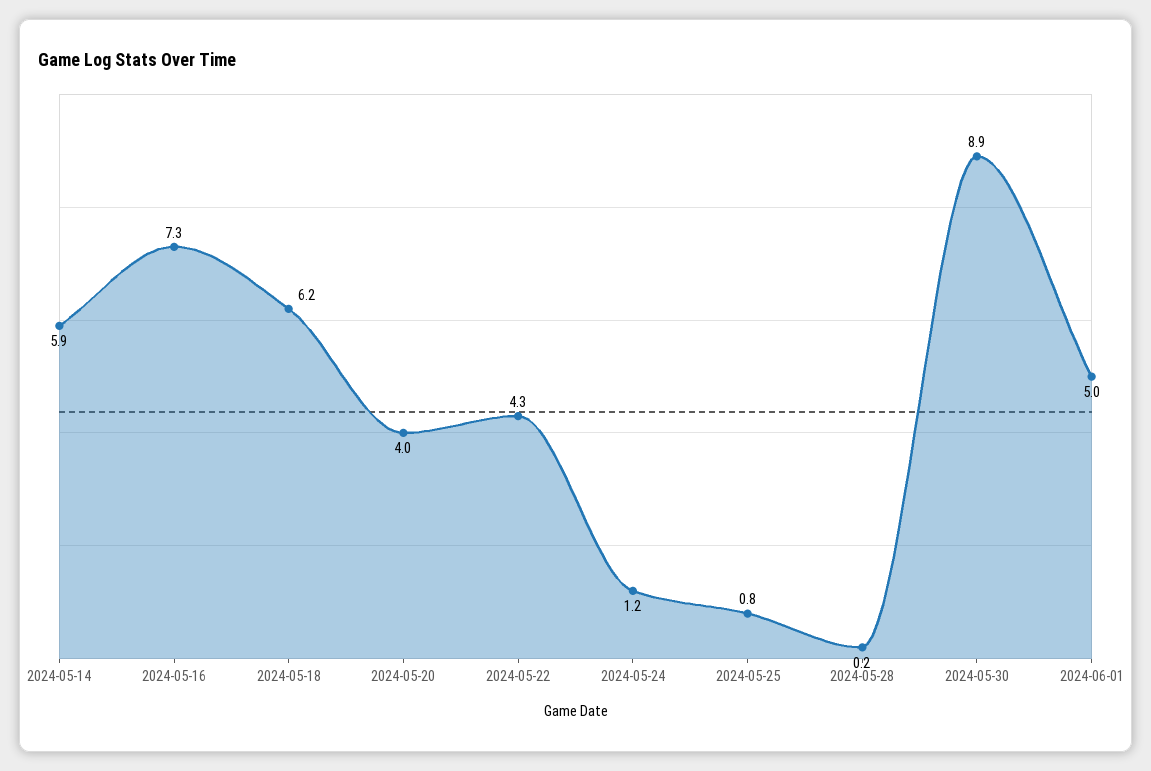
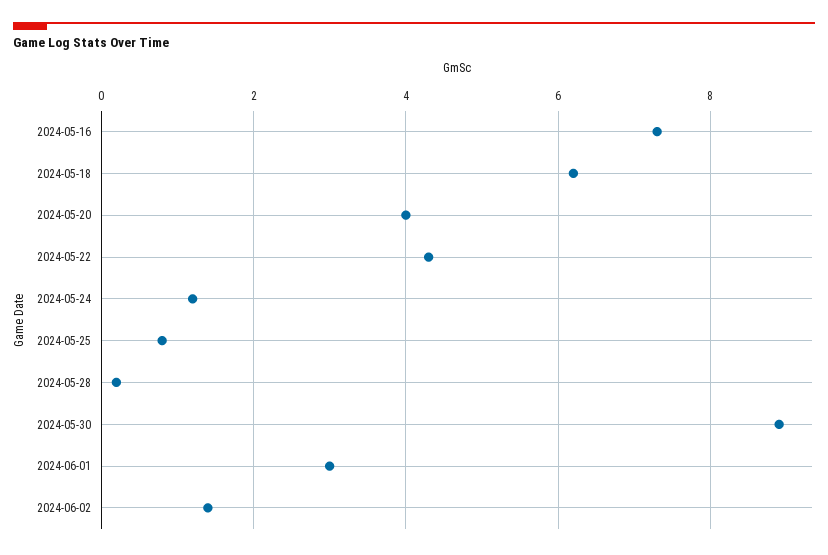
2024-05-14: 5.9 -> none
2024-06-01: 5 -> 3
2024-06-02: none -> 1.5

